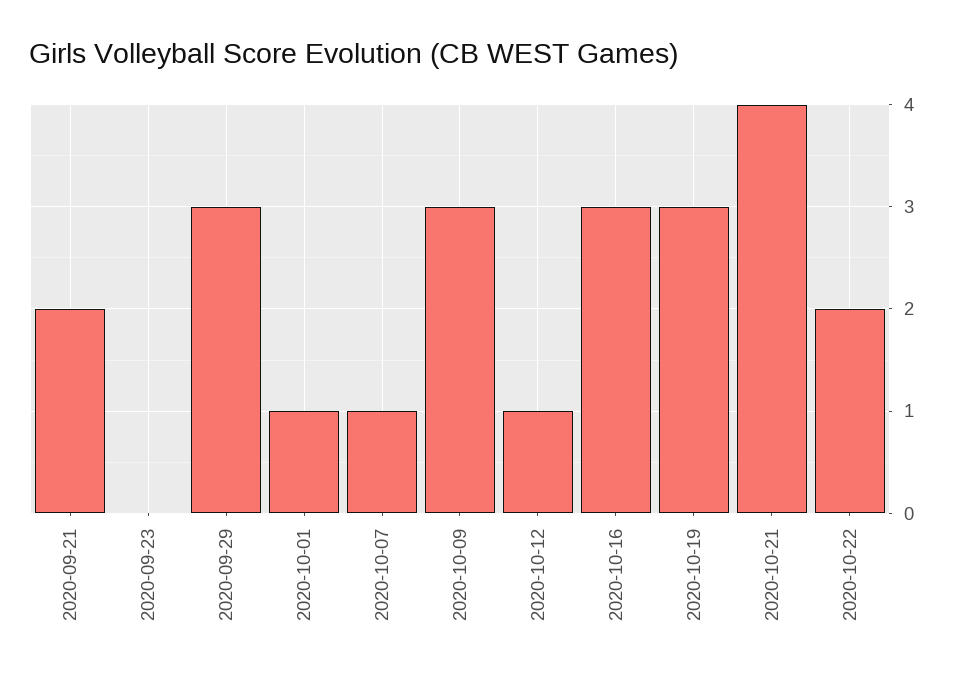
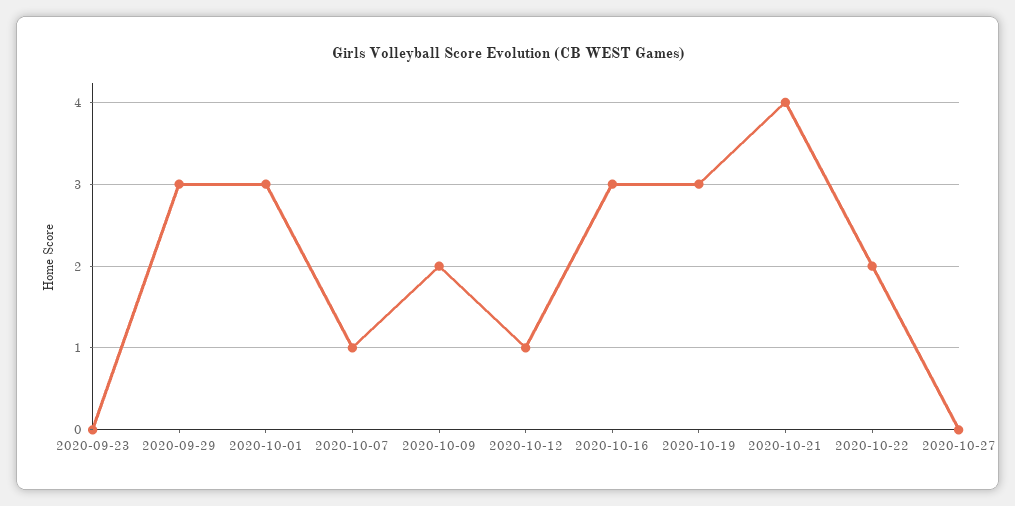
2020-09-21: 2 -> none
2020-10-01: 1 -> 3
2020-10-09: 3 -> 2
2020-10-27: none -> 0

